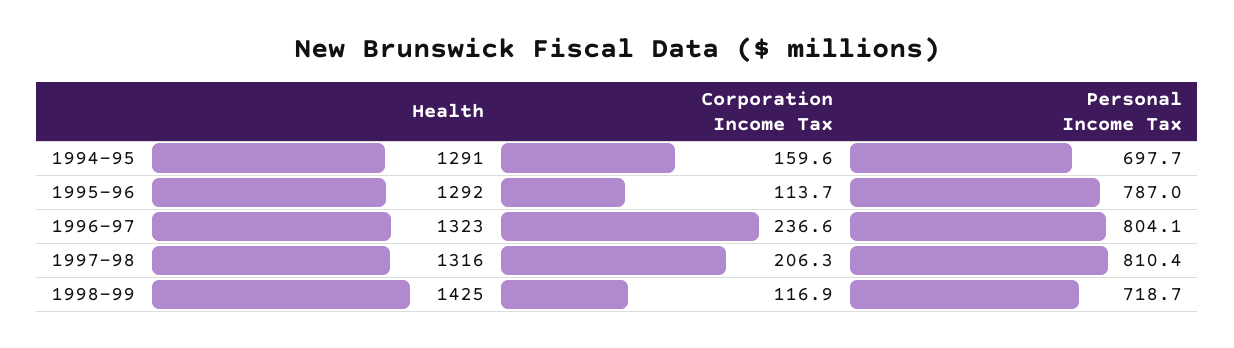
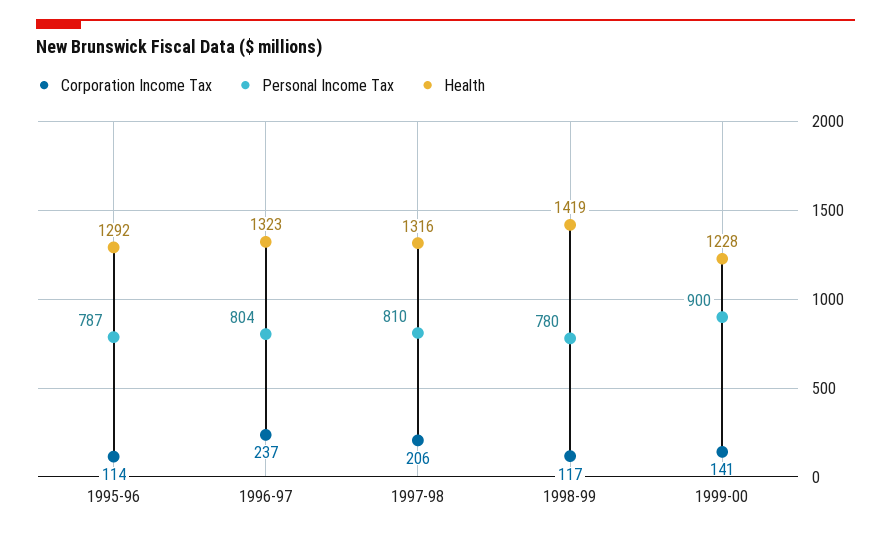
Health, 1994-95: 1291 -> none
Corporation Income Tax, 1994-95: 159.6 -> none
Personal Income Tax, 1994-95: 697.7 -> none
Health, 1998-99: 1425 -> 1419
Personal Income Tax, 1998-99: 718.7 -> 780
Corporation Income Tax, 1999-00: none -> 141
Personal Income Tax, 1999-00: none -> 900
Health, 1999-00: none -> 1228

